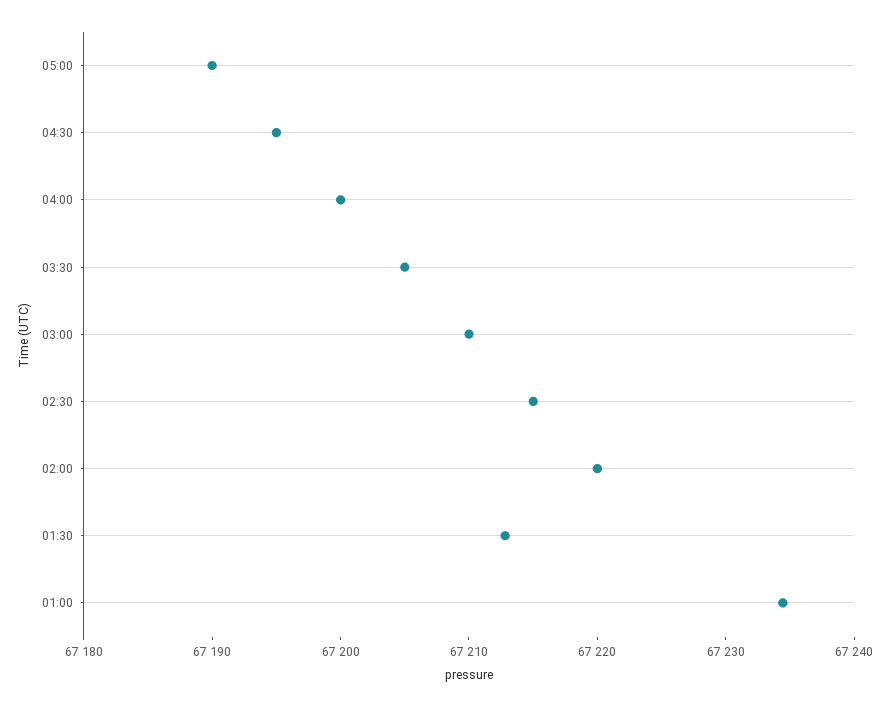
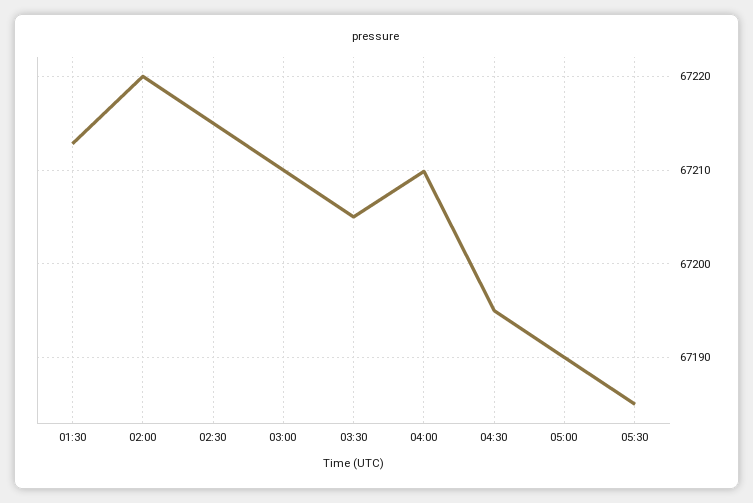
04:00: 67200 -> 67210
01:00: 67234 -> none
05:30: none -> 67185

